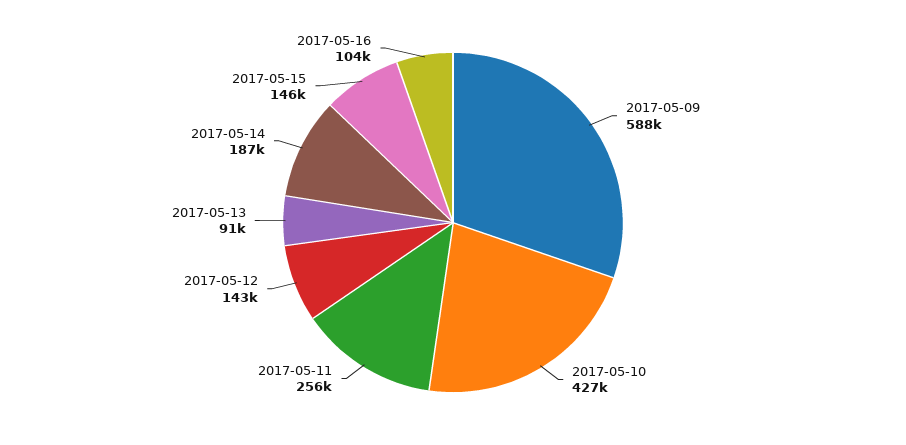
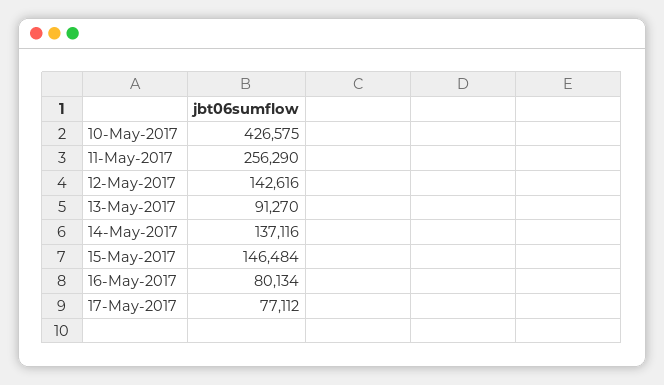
2017-05-09: 588000 -> none
2017-05-14: 187000 -> 137116
2017-05-16: 104000 -> 80134
17-May-2017: none -> 77112

